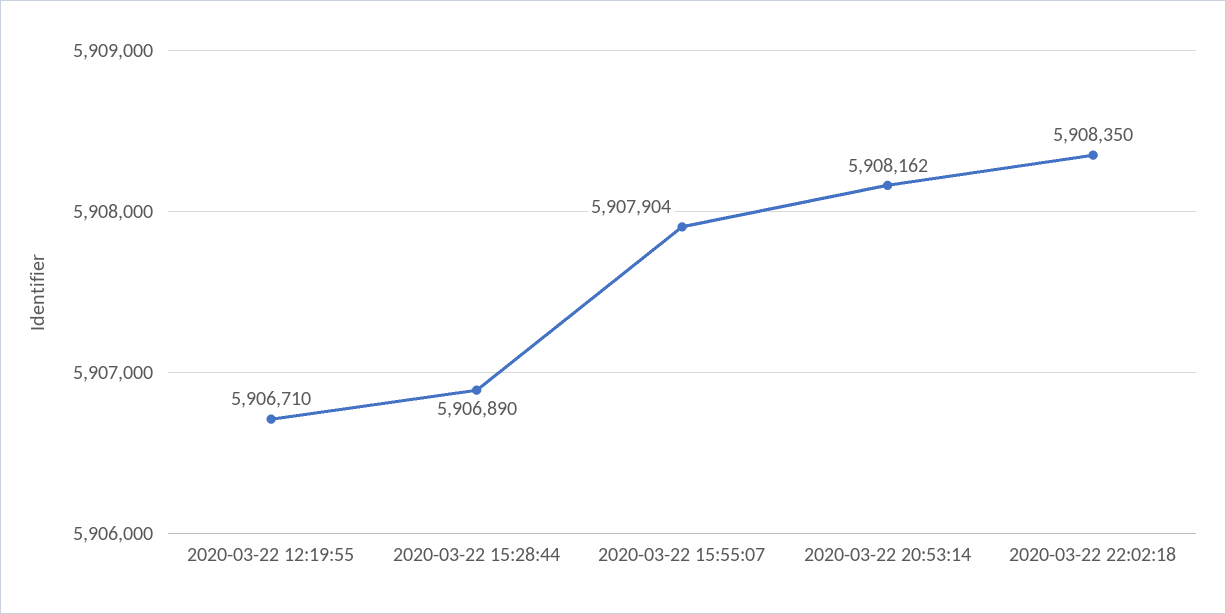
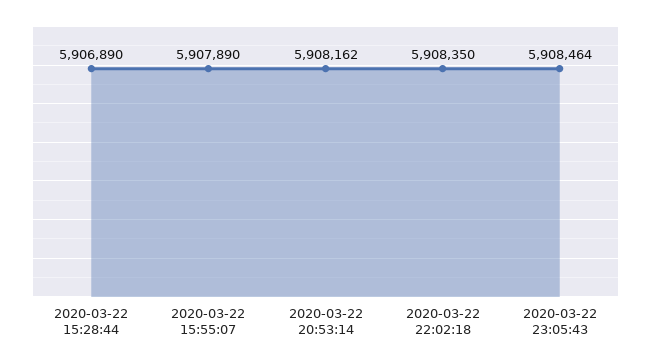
2020-03-22 12:19:55: 5906710 -> none
2020-03-22 15:55:07: 5907904 -> 5907890
2020-03-22 23:05:43: none -> 5908464

